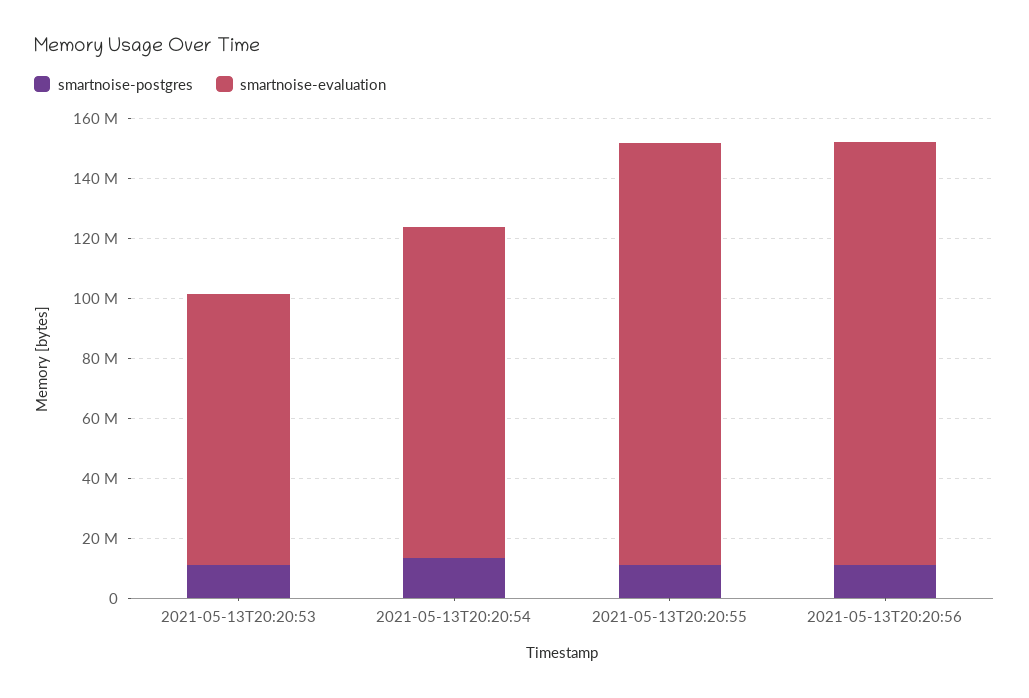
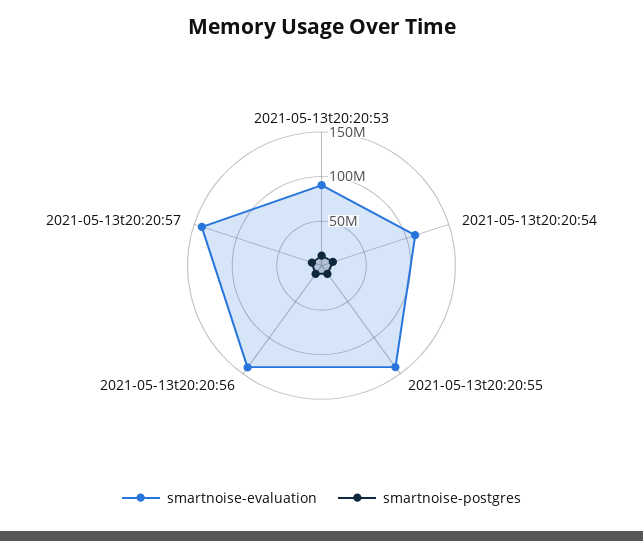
smartnoise-evaluation, 2021-05-13t20:20:57: none -> 140000000
smartnoise-postgres, 2021-05-13t20:20:57: none -> 10000000

